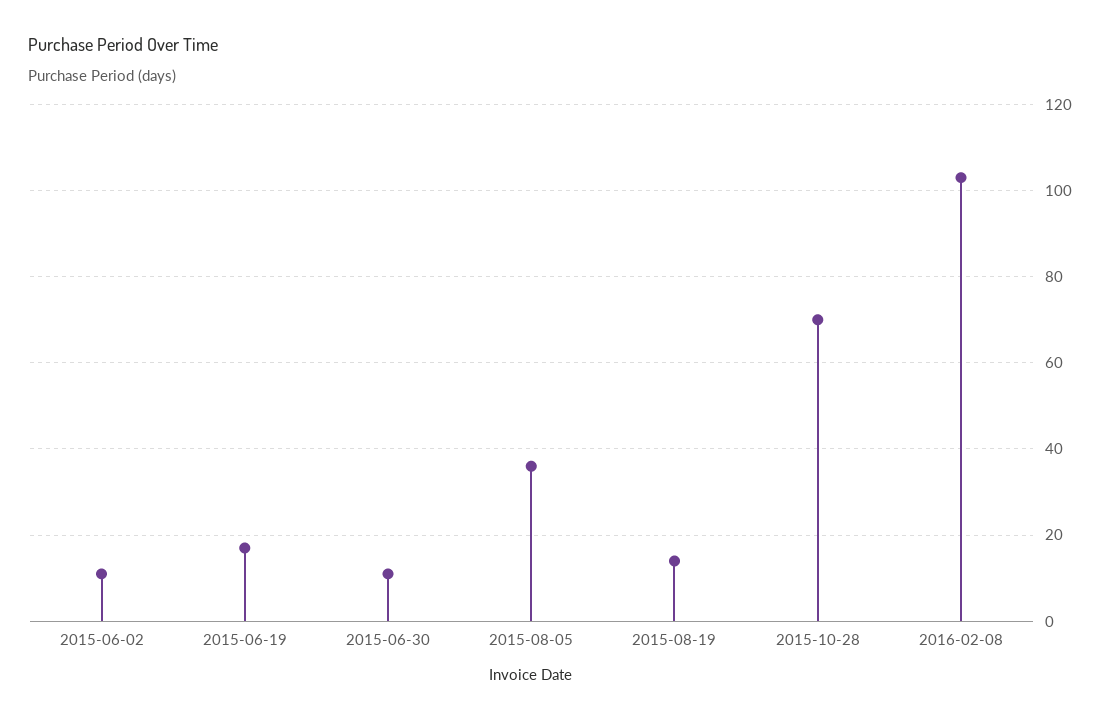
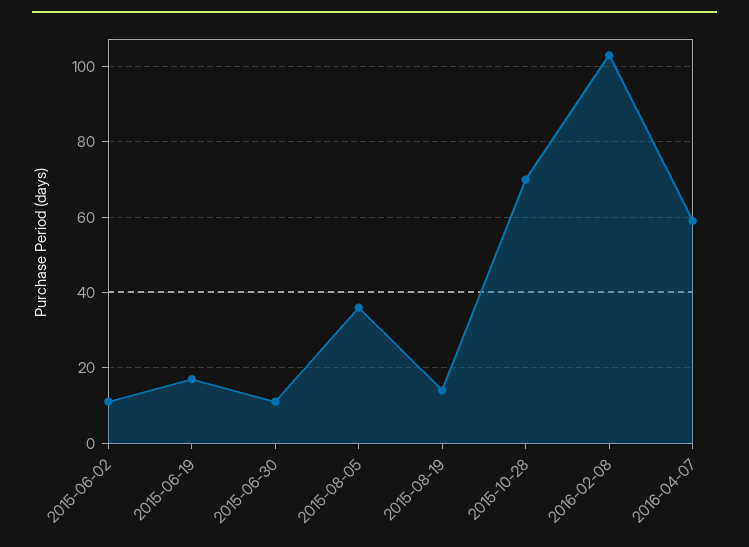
2016-04-07: none -> 60

